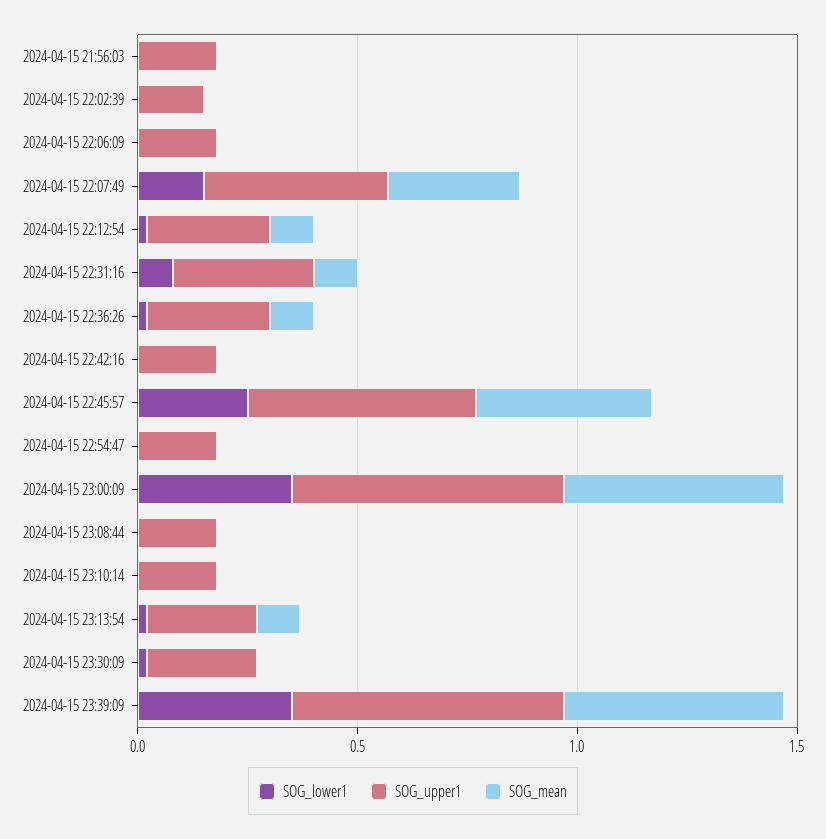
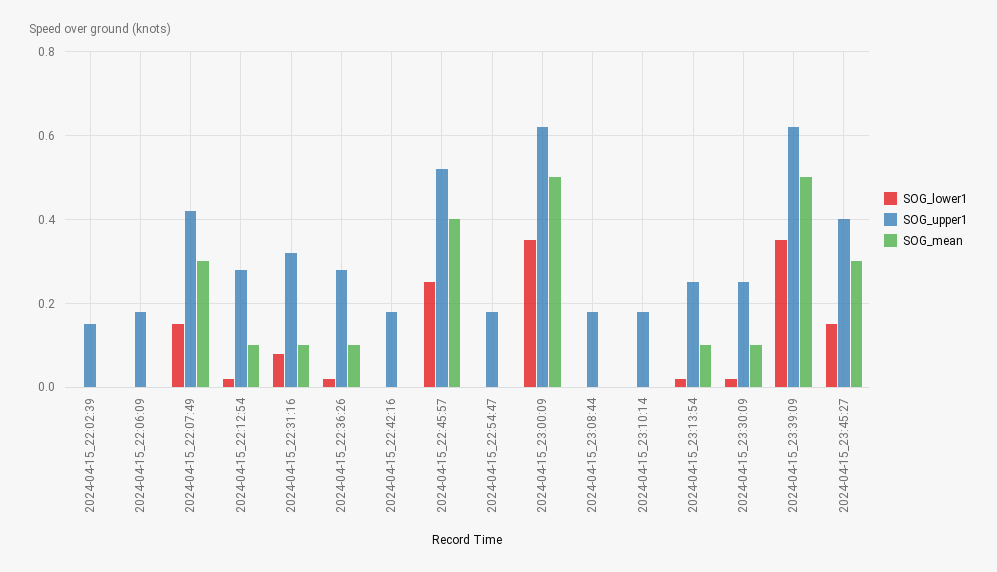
SOG_lower1, 2024-04-15 21:56:03: 0 -> none
SOG_upper1, 2024-04-15 21:56:03: 0.2 -> none
SOG_mean, 2024-04-15 21:56:03: 0 -> none
SOG_mean, 2024-04-15 23:30:09: 0 -> 0.1
SOG_lower1, 2024-04-15_23:45:27: none -> 0.15
SOG_upper1, 2024-04-15_23:45:27: none -> 0.4
SOG_mean, 2024-04-15_23:45:27: none -> 0.3

